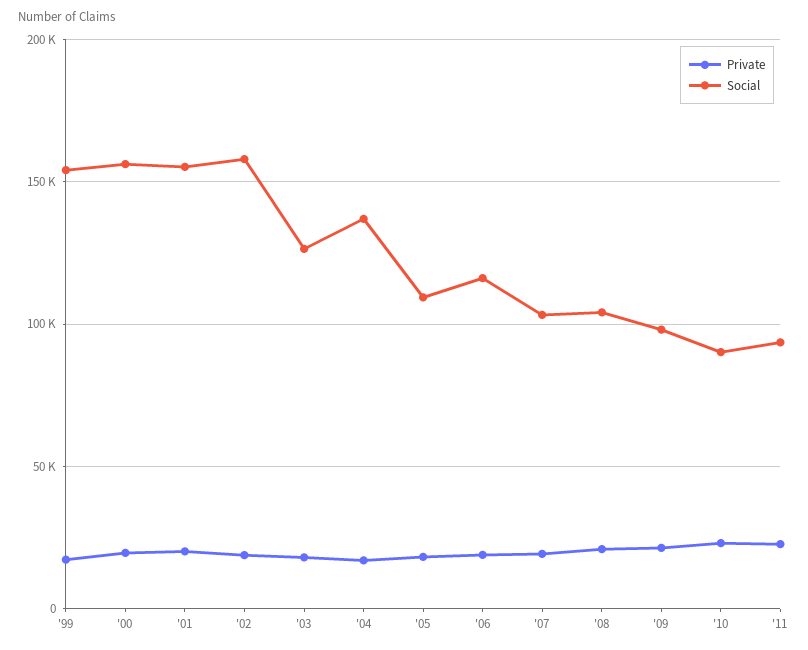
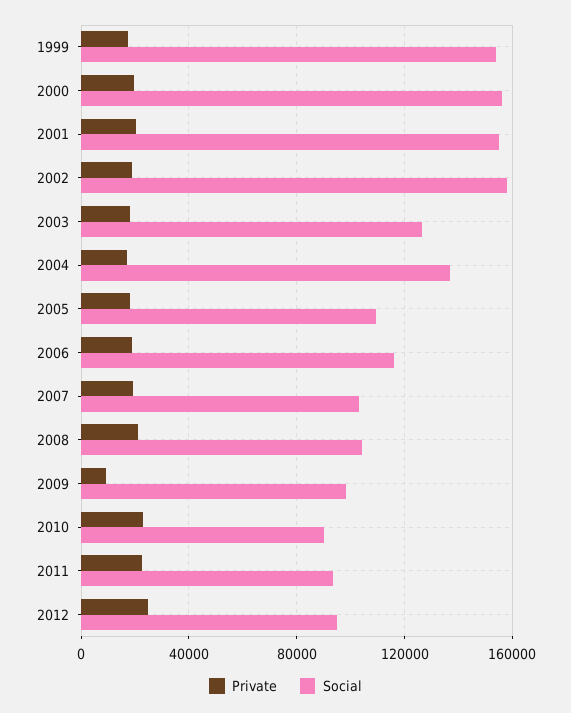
Private, '09: 20000 -> 10000
Private, 2012: none -> 25000
Social, 2012: none -> 95000

